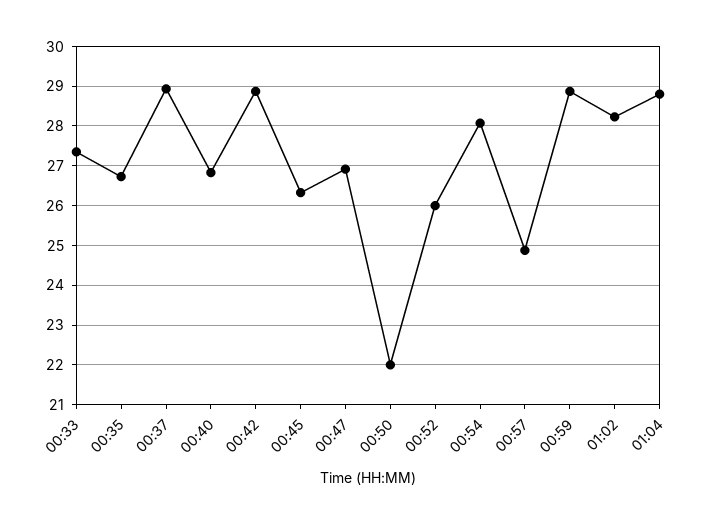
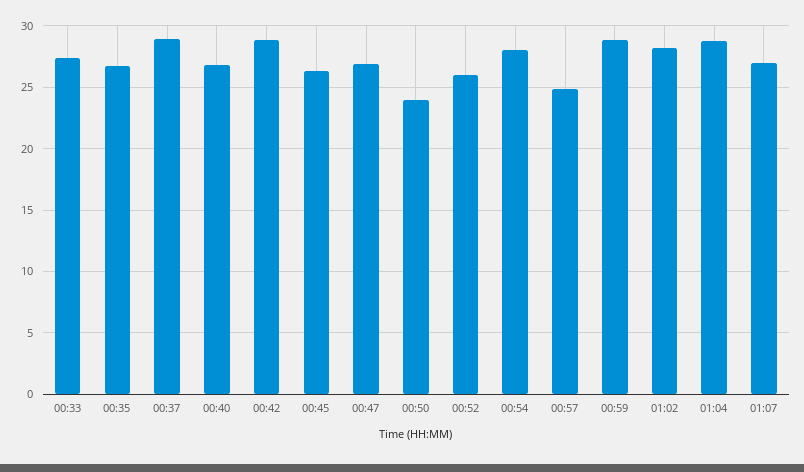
00:50: 22 -> 24
01:07: none -> 27

